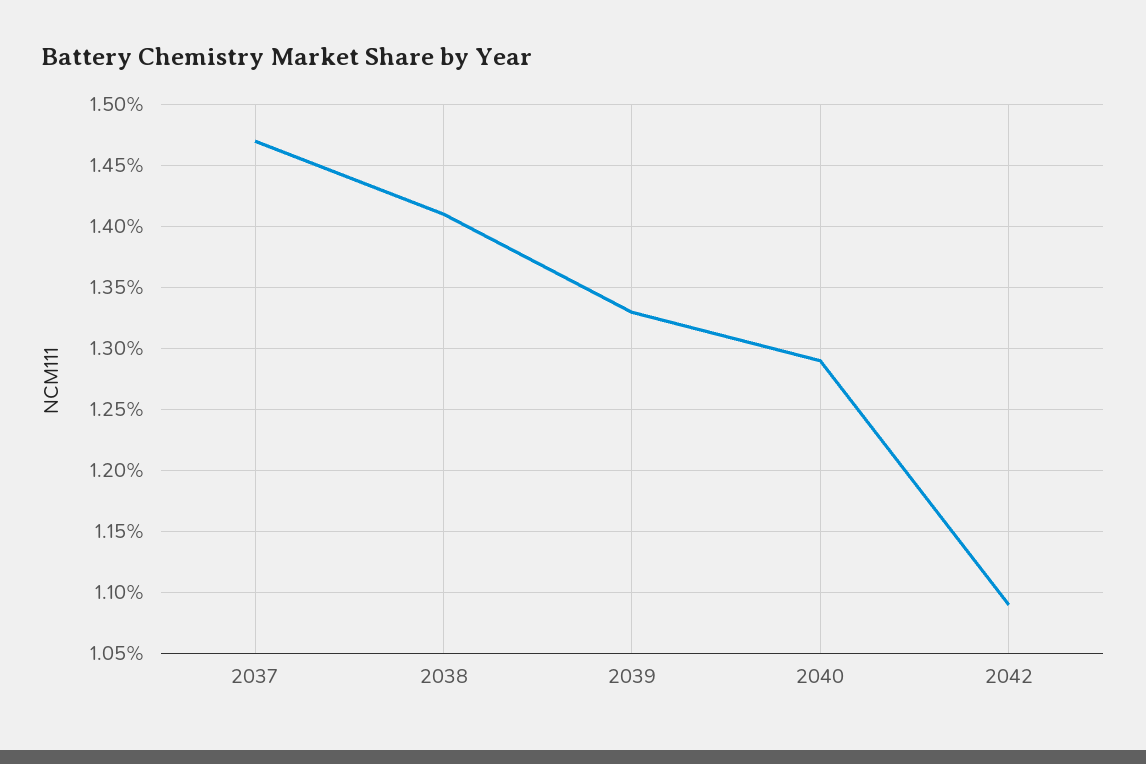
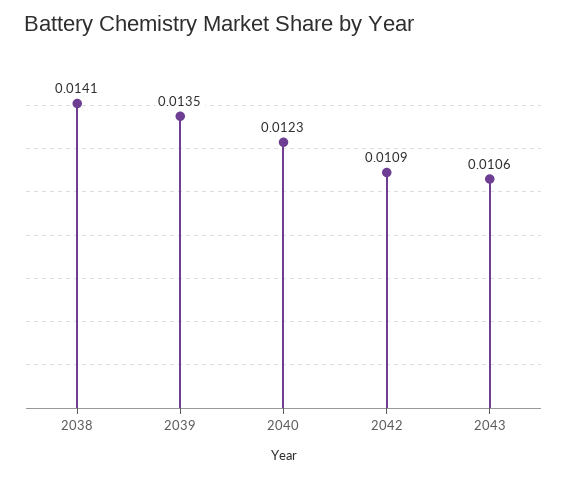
2037: 0.0147 -> none
2039: 0.0133 -> 0.0135
2040: 0.0129 -> 0.0123
2043: none -> 0.0106

